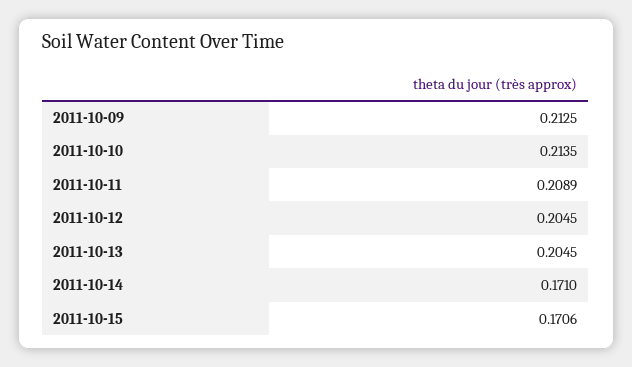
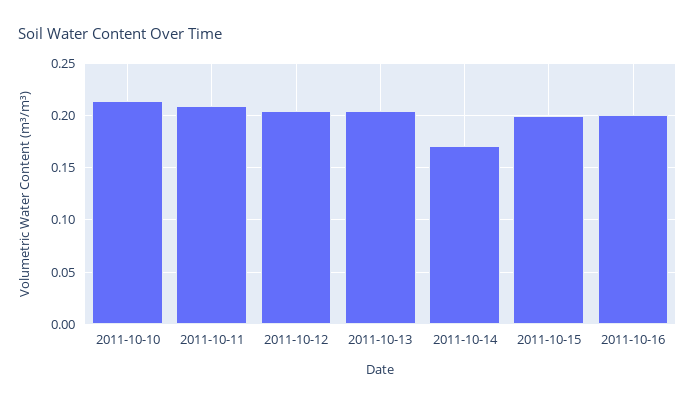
2011-10-09: 0.2125 -> none
2011-10-15: 0.1706 -> 0.2
2011-10-16: none -> 0.2

